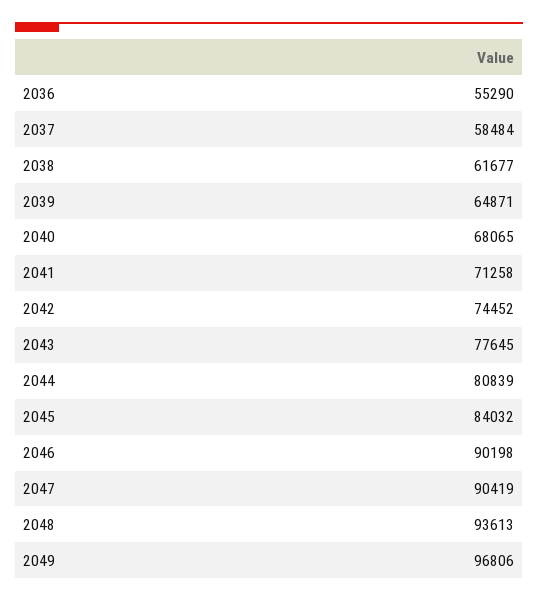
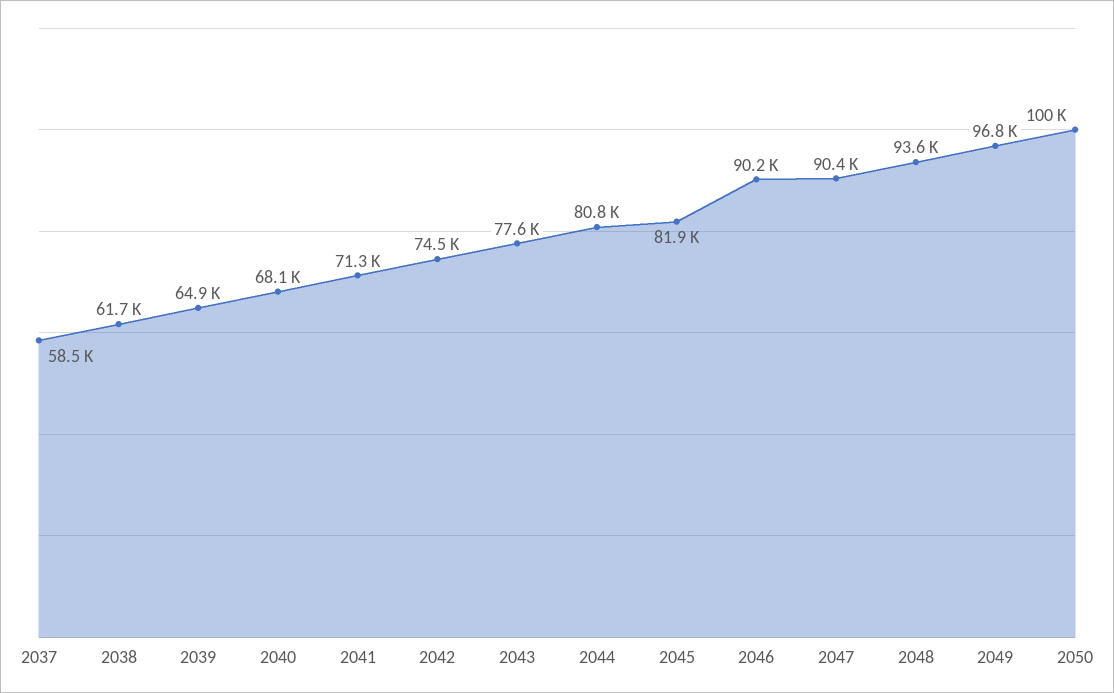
2036: 55290 -> none
2045: 84032 -> 81900
2050: none -> 100000

